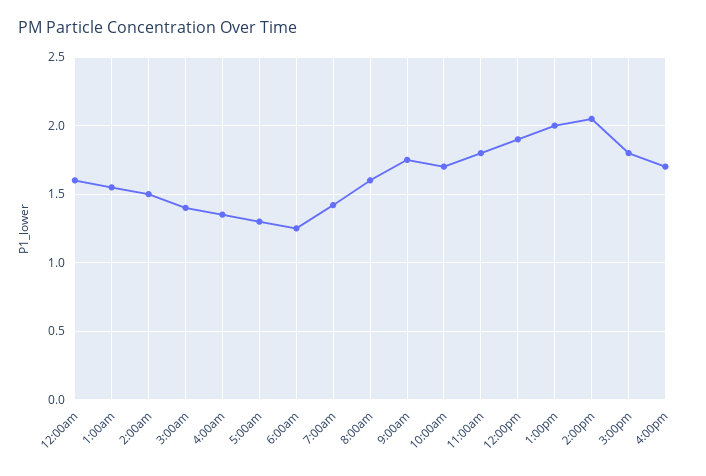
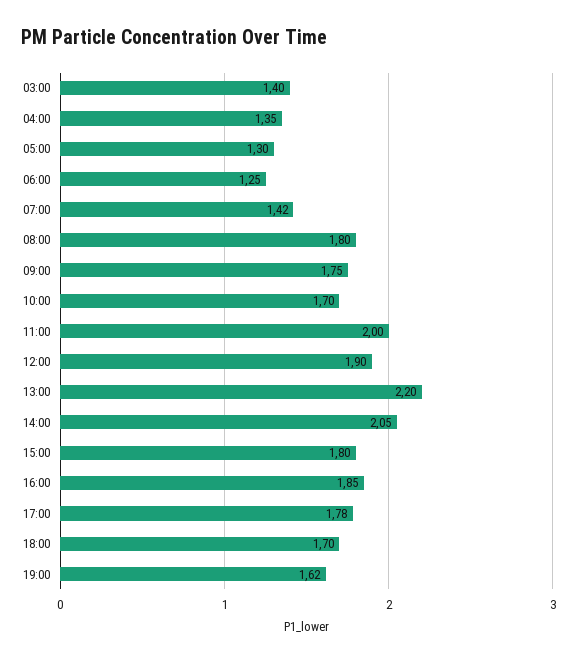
12:00am: 1.6 -> none
1:00am: 1.55 -> none
2:00am: 1.5 -> none
8:00am: 1.6 -> 1.8
11:00am: 1.8 -> 2
1:00pm: 2 -> 2.2
4:00pm: 1.7 -> 1.85
17:00: none -> 1.78
18:00: none -> 1.7
19:00: none -> 1.62

